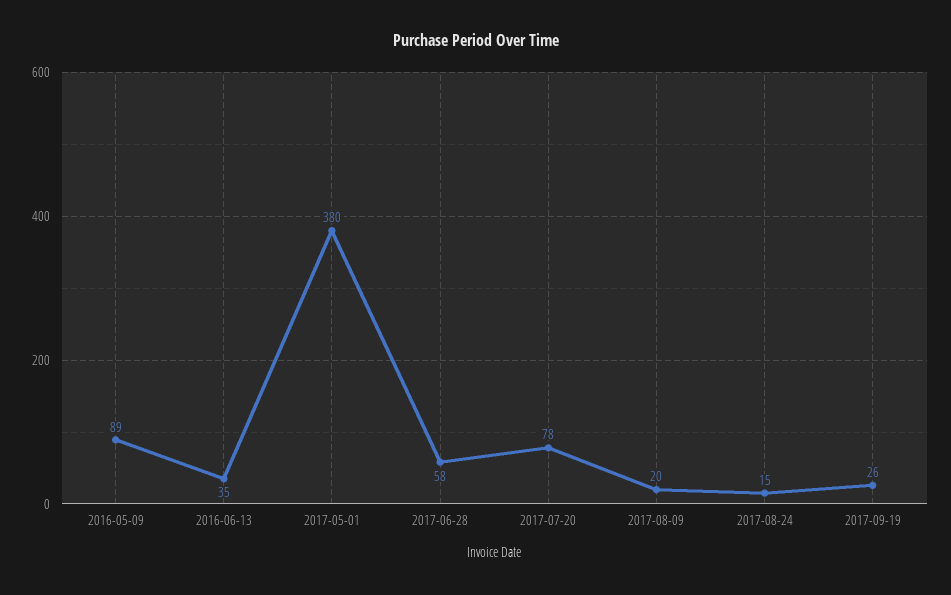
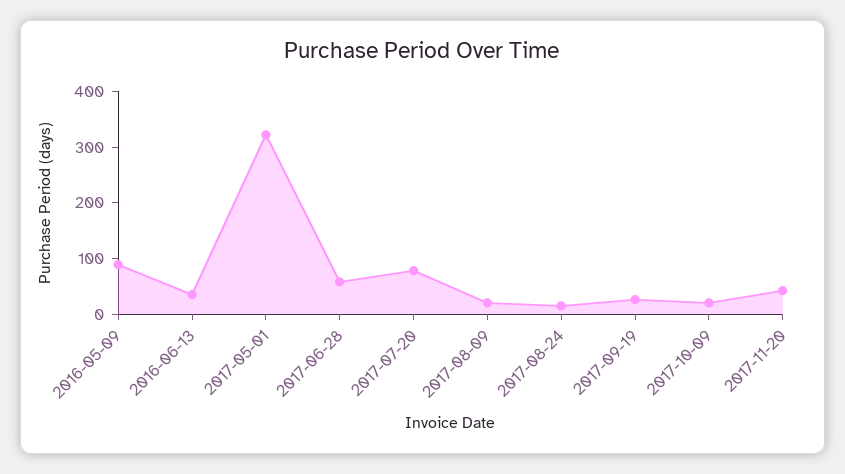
2017-05-01: 380 -> 320
2017-10-09: none -> 20
2017-11-20: none -> 40

